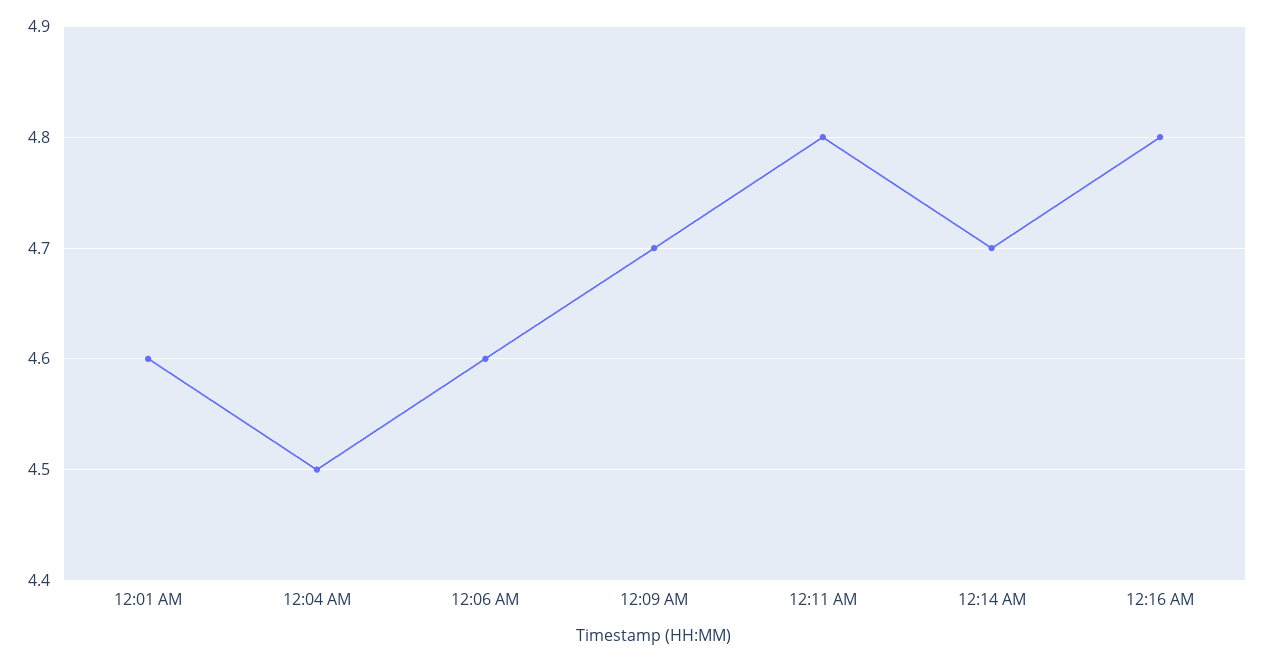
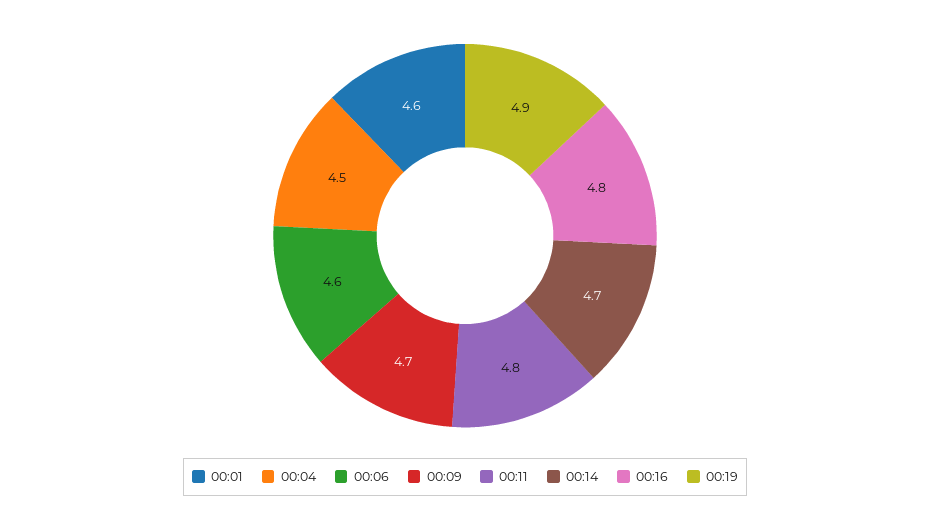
00:19: none -> 4.9

